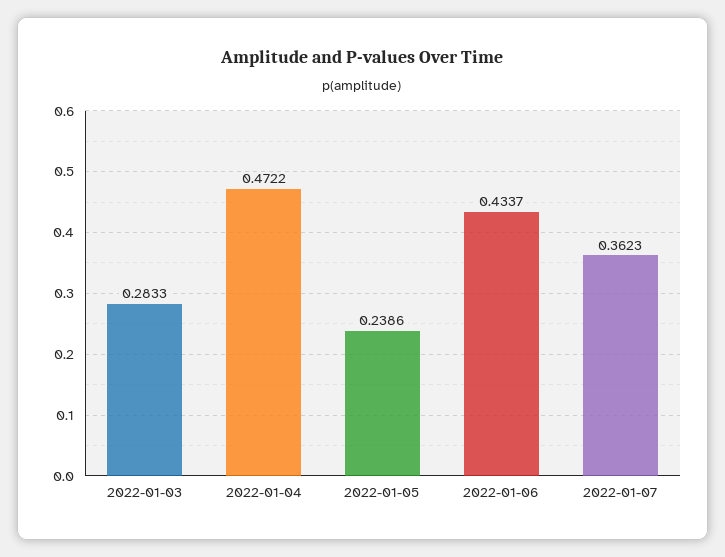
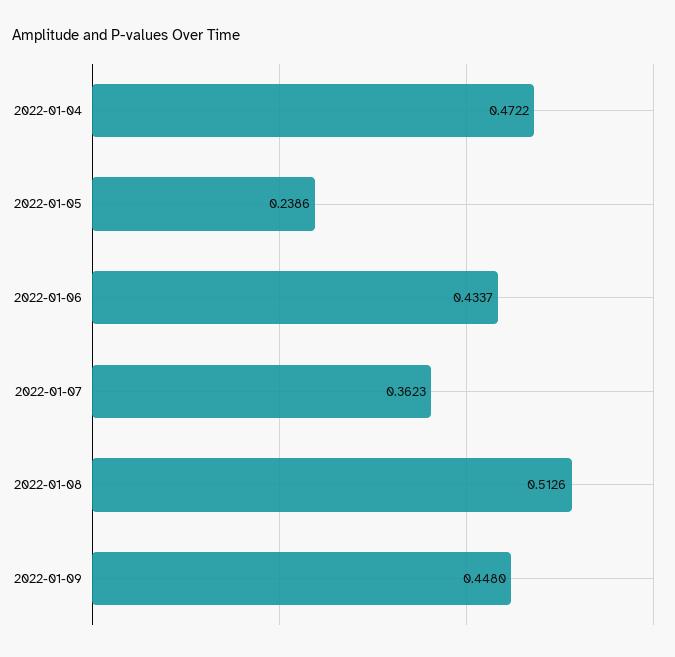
2022-01-03: 0.2833 -> none
2022-01-08: none -> 0.5126
2022-01-09: none -> 0.448

